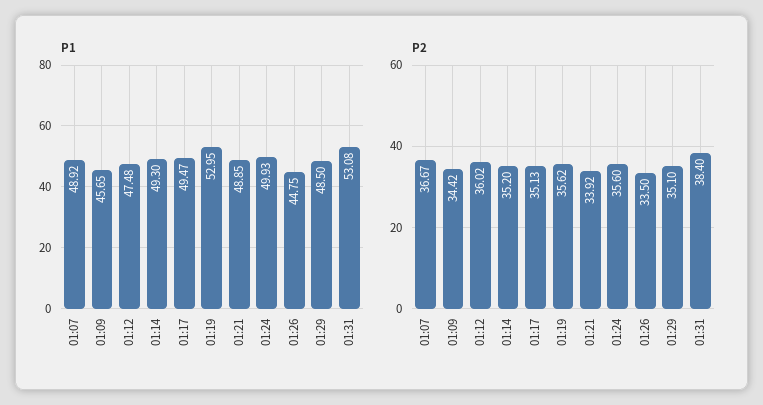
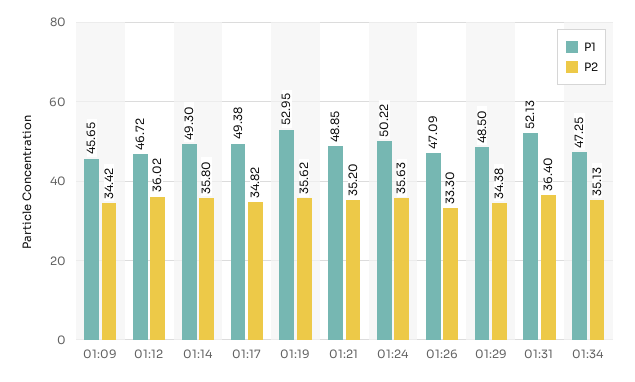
P1, 01:07: 48.92 -> none
P1, 01:12: 47.48 -> 46.72
P1, 01:17: 49.47 -> 49.38
P1, 01:24: 49.93 -> 50.22
P1, 01:26: 44.75 -> 47.09
P1, 01:31: 53.08 -> 52.13
P2, 01:07: 36.67 -> none
P2, 01:14: 35.2 -> 35.8
P2, 01:17: 35.13 -> 34.82
P2, 01:21: 33.92 -> 35.2
P2, 01:24: 35.6 -> 35.63
P2, 01:26: 33.5 -> 33.3
P2, 01:29: 35.1 -> 34.38
P2, 01:31: 38.4 -> 36.4
P1, 01:34: none -> 47.25
P2, 01:34: none -> 35.13

